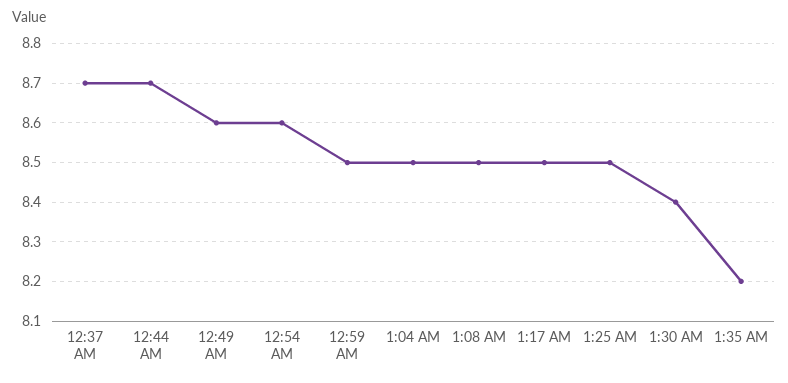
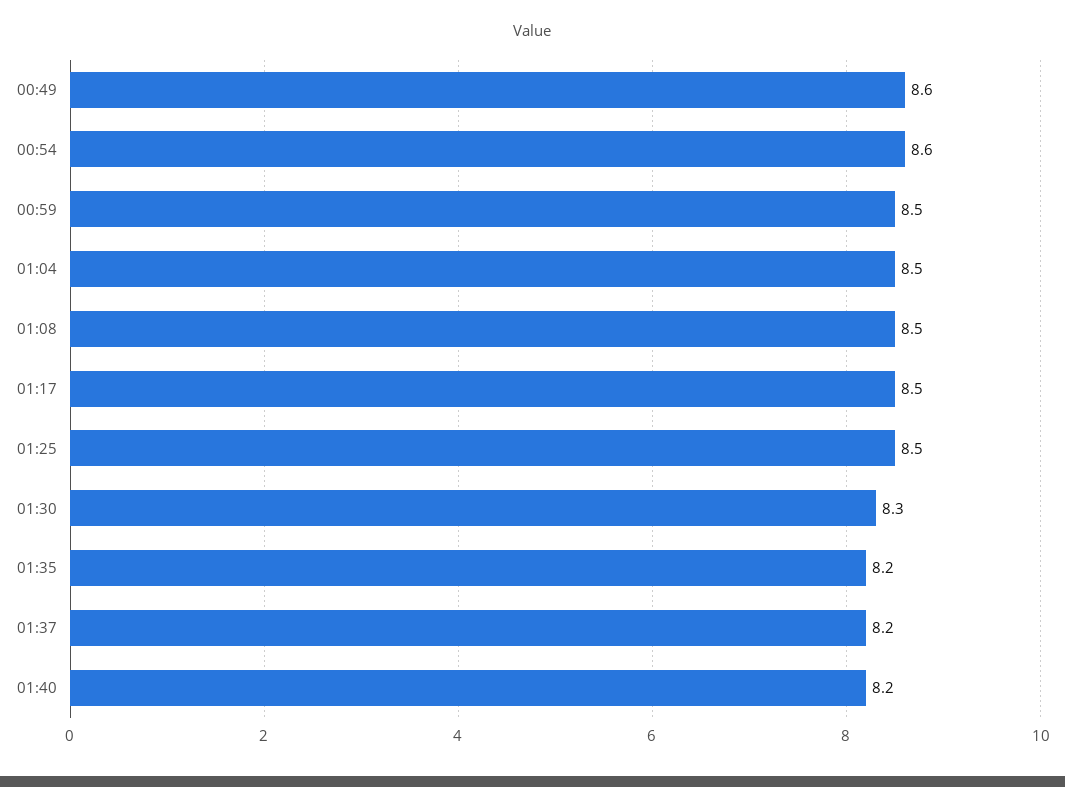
12:37 AM: 8.7 -> none
12:44 AM: 8.7 -> none
1:30 AM: 8.4 -> 8.3
01:37: none -> 8.2
01:40: none -> 8.2

